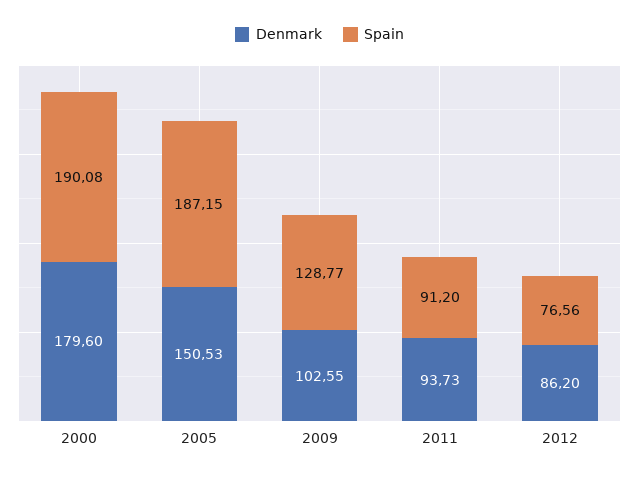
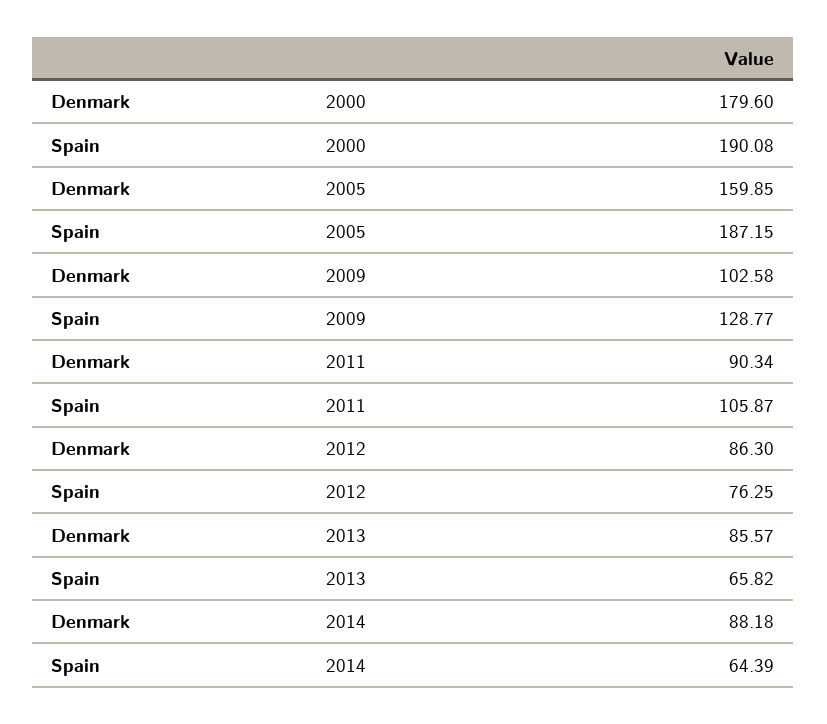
Denmark, 2005: 150.53 -> 159.85
Denmark, 2009: 102.55 -> 102.58
Denmark, 2011: 93.73 -> 90.34
Spain, 2011: 91.2 -> 105.87
Denmark, 2012: 86.2 -> 86.3
Spain, 2012: 76.56 -> 76.25
Denmark, 2013: none -> 85.57
Spain, 2013: none -> 65.82
Denmark, 2014: none -> 88.18
Spain, 2014: none -> 64.39

